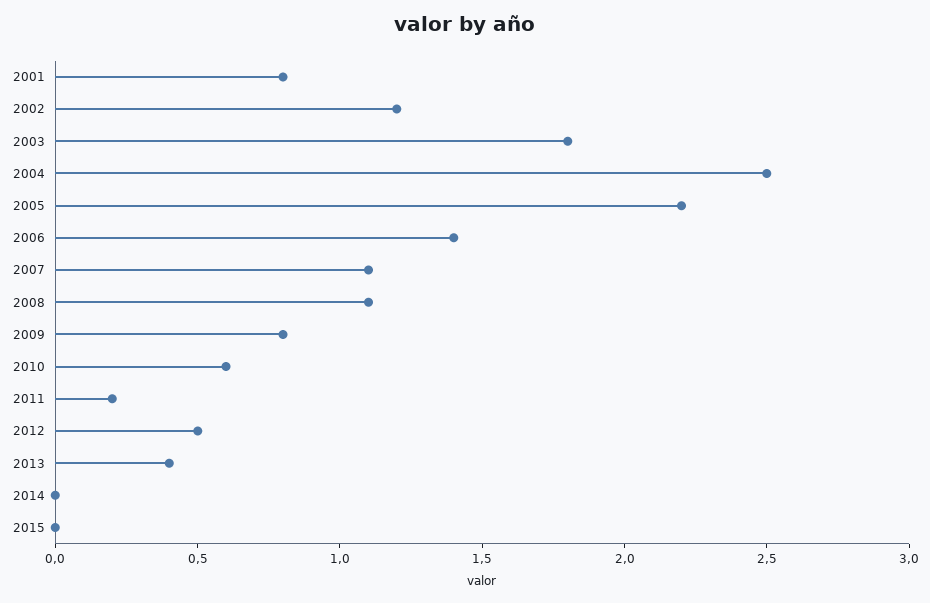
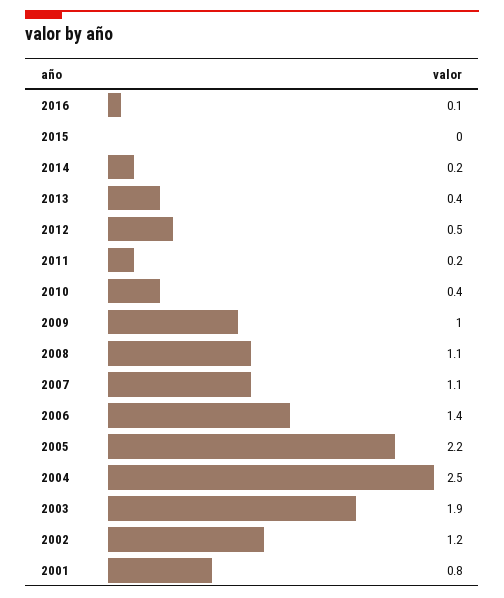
2003: 1.8 -> 1.9
2009: 0.8 -> 1
2010: 0.6 -> 0.4
2014: 0 -> 0.2
2016: none -> 0.1

